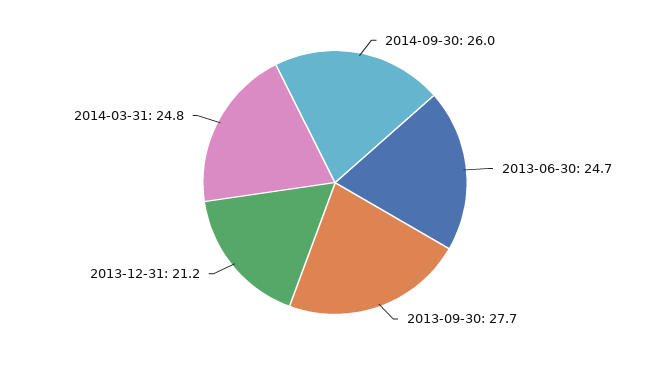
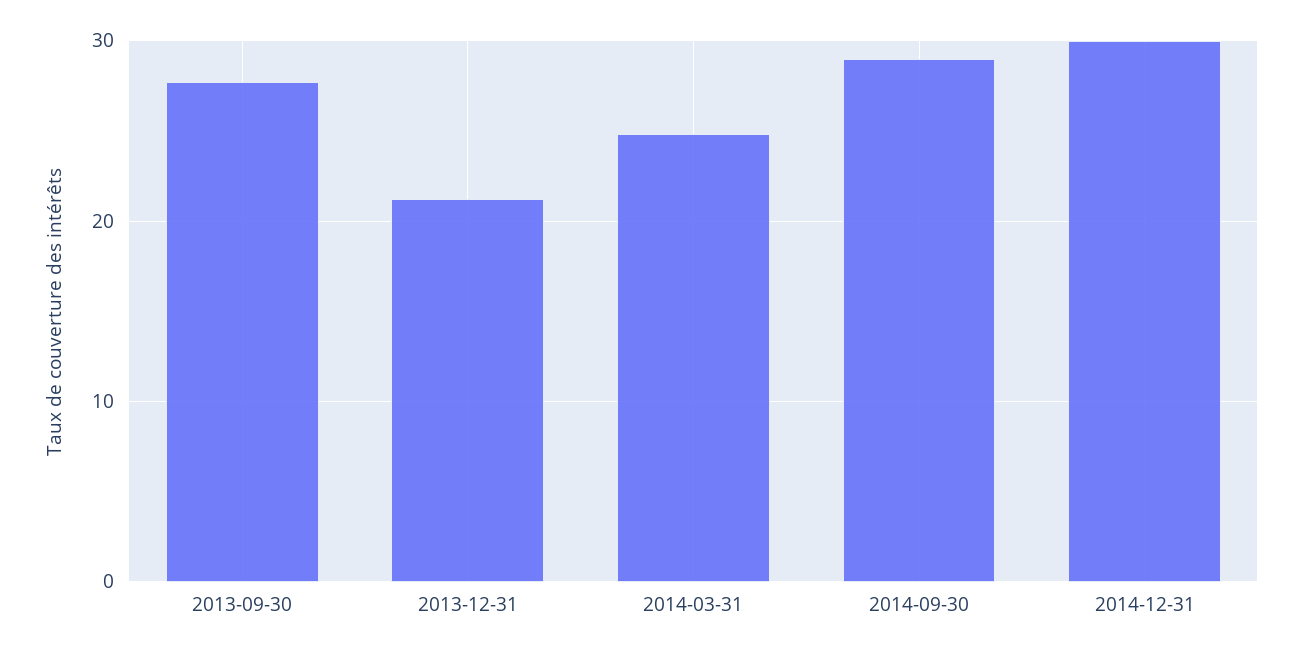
2014-09-30: 26 -> 29
2013-06-30: 24.7 -> none
2014-12-31: none -> 30

